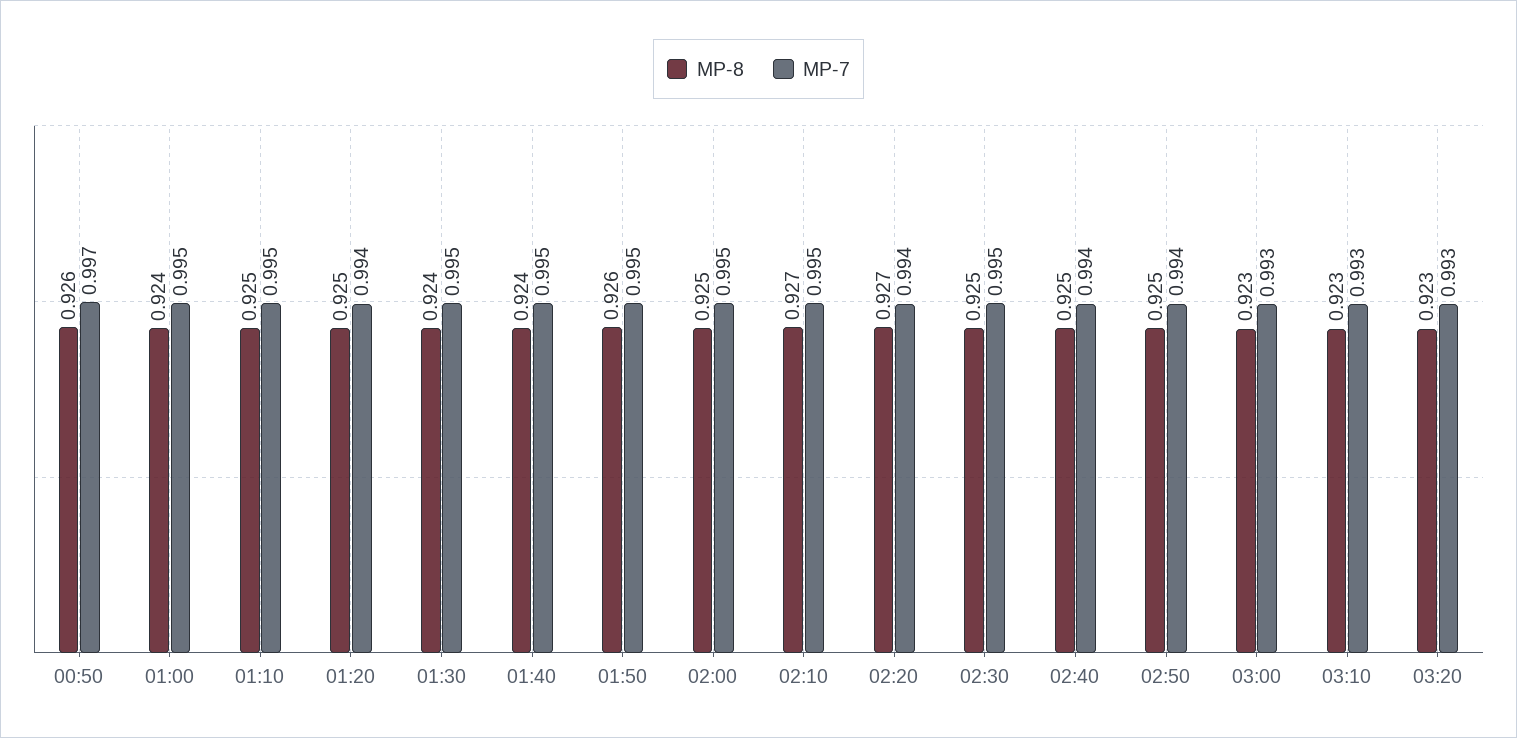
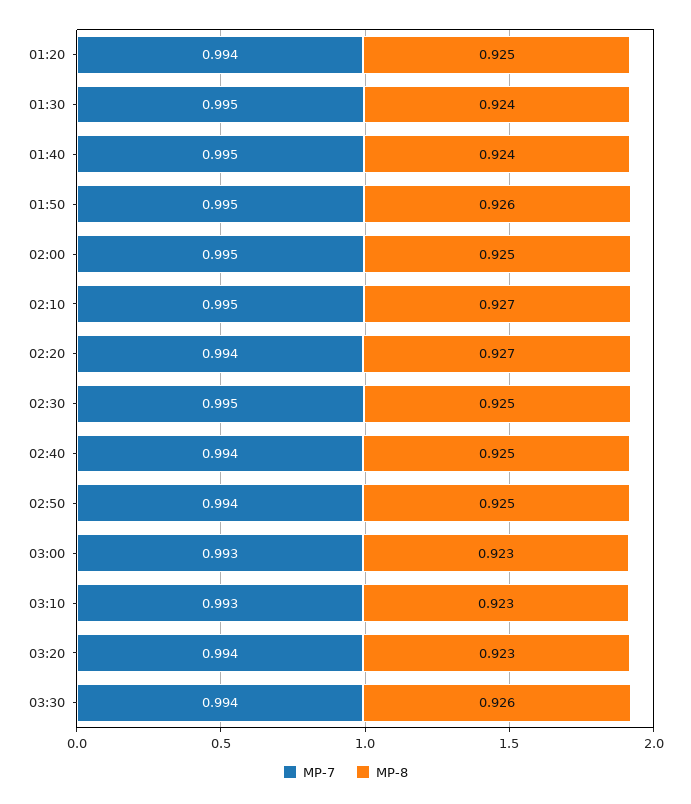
MP-8, 00:50: 0.926 -> none
MP-7, 00:50: 0.997 -> none
MP-8, 01:00: 0.924 -> none
MP-7, 01:00: 0.995 -> none
MP-8, 01:10: 0.925 -> none
MP-7, 01:10: 0.995 -> none
MP-7, 03:20: 0.993 -> 0.994
MP-7, 03:30: none -> 0.994
MP-8, 03:30: none -> 0.926

